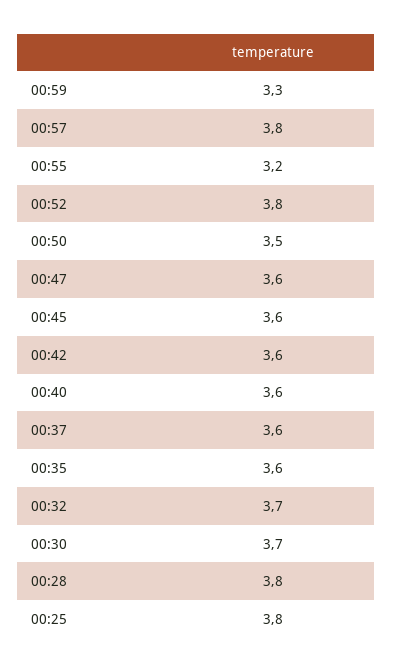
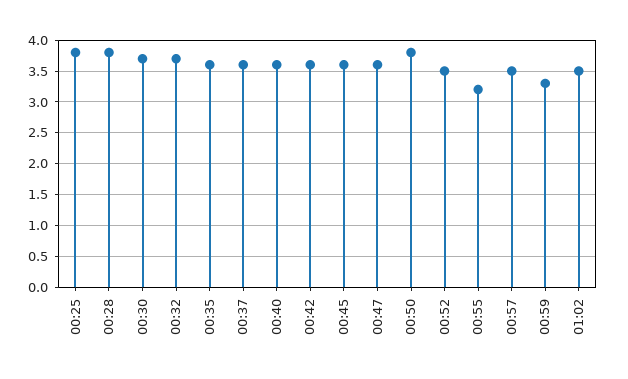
00:57: 3.8 -> 3.5
00:52: 3.8 -> 3.5
00:50: 3.5 -> 3.8
01:02: none -> 3.5

